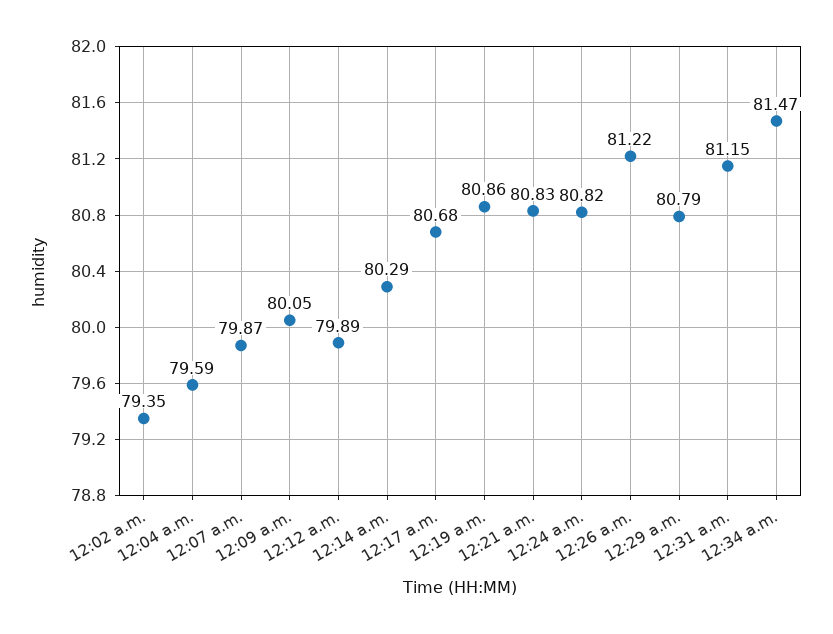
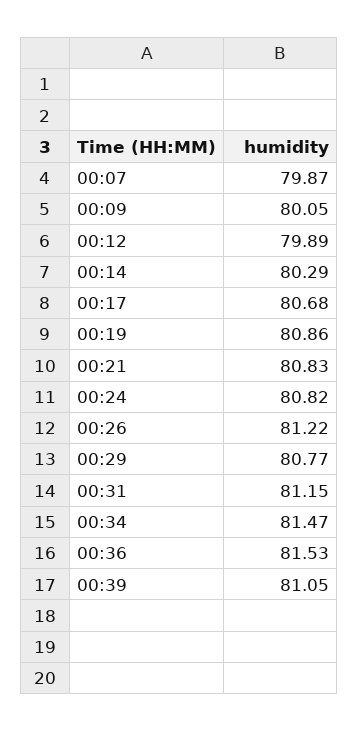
12:02 a.m.: 79.35 -> none
12:04 a.m.: 79.59 -> none
12:29 a.m.: 80.79 -> 80.77
00:36: none -> 81.53
00:39: none -> 81.05

